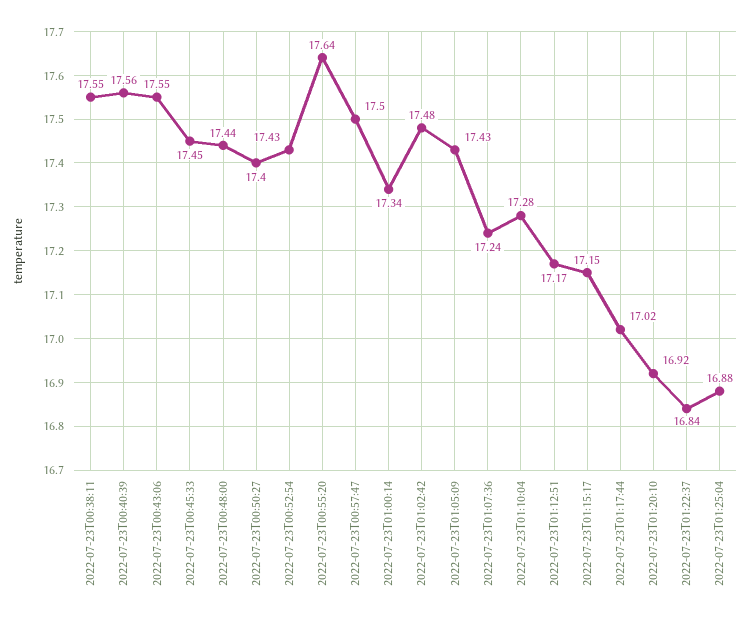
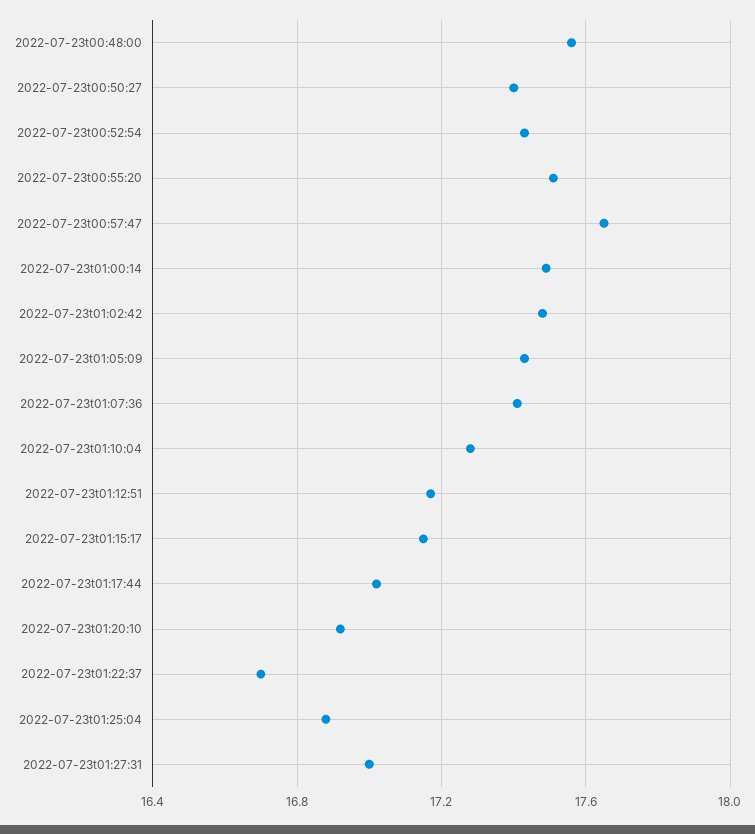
2022-07-23T00:38:11: 17.55 -> none
2022-07-23T00:40:39: 17.56 -> none
2022-07-23T00:43:06: 17.55 -> none
2022-07-23T00:45:33: 17.45 -> none
2022-07-23T00:48:00: 17.44 -> 17.55
2022-07-23T00:55:20: 17.64 -> 17.5
2022-07-23T00:57:47: 17.5 -> 17.65
2022-07-23T01:00:14: 17.34 -> 17.5
2022-07-23T01:07:36: 17.24 -> 17.4
2022-07-23T01:22:37: 16.84 -> 16.7
2022-07-23t01:27:31: none -> 17

